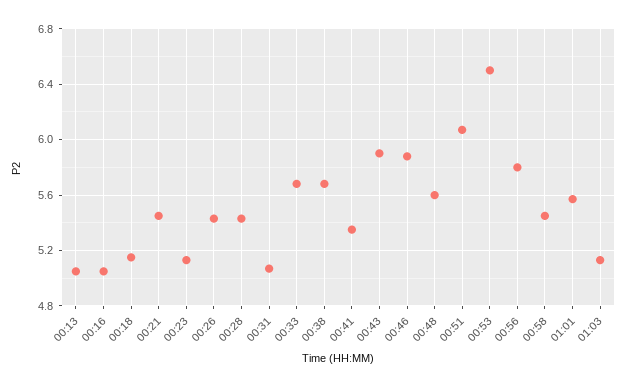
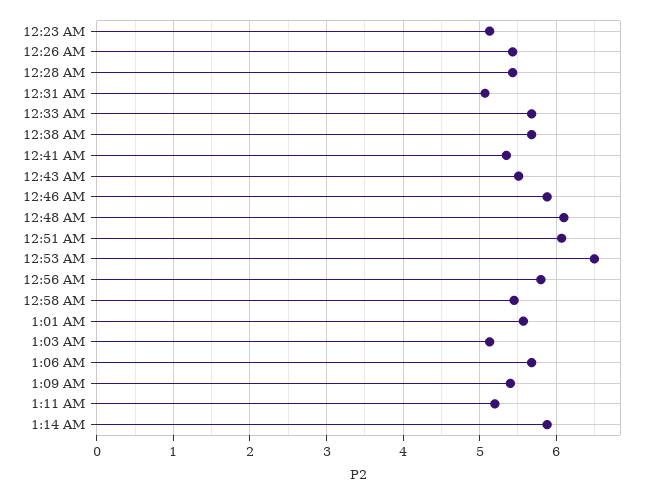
00:13: 5.05 -> none
00:16: 5.05 -> none
00:18: 5.15 -> none
00:21: 5.45 -> none
00:43: 5.9 -> 5.5
00:48: 5.6 -> 6.1
1:06 AM: none -> 5.7
1:09 AM: none -> 5.4
1:11 AM: none -> 5.2
1:14 AM: none -> 5.9

